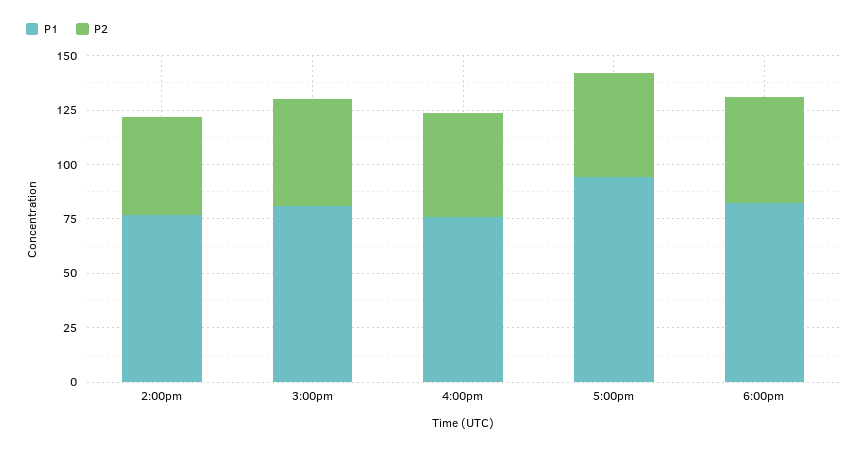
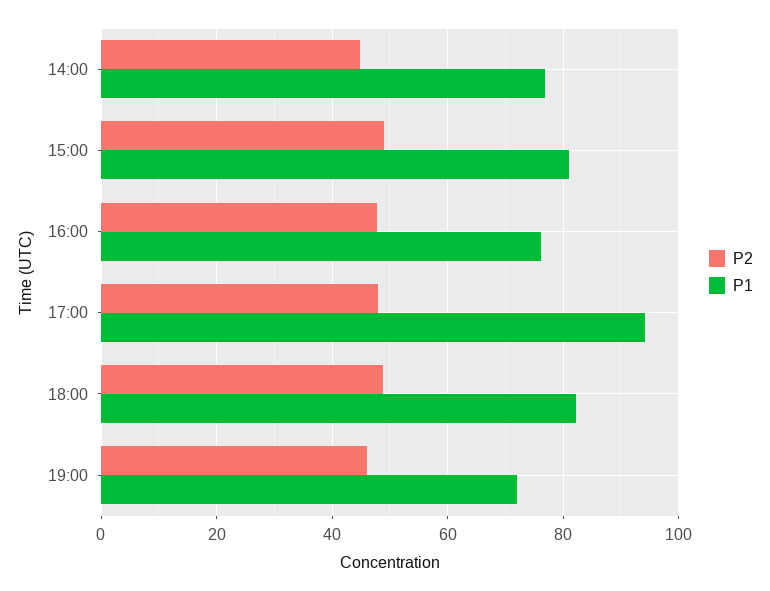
P2, 19:00: none -> 46
P1, 19:00: none -> 72

